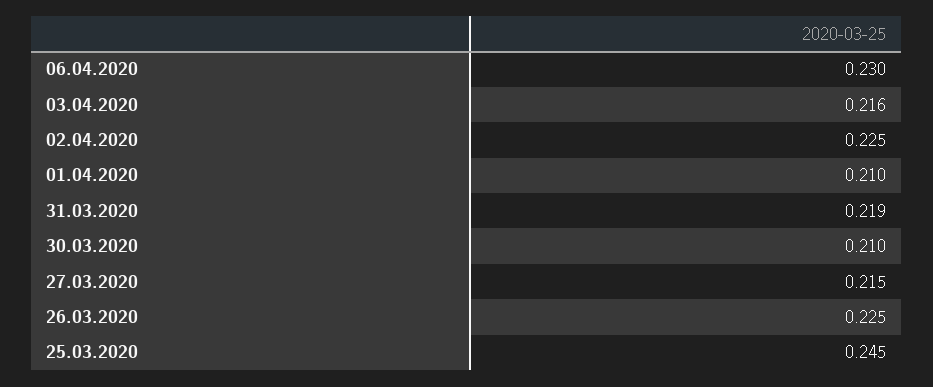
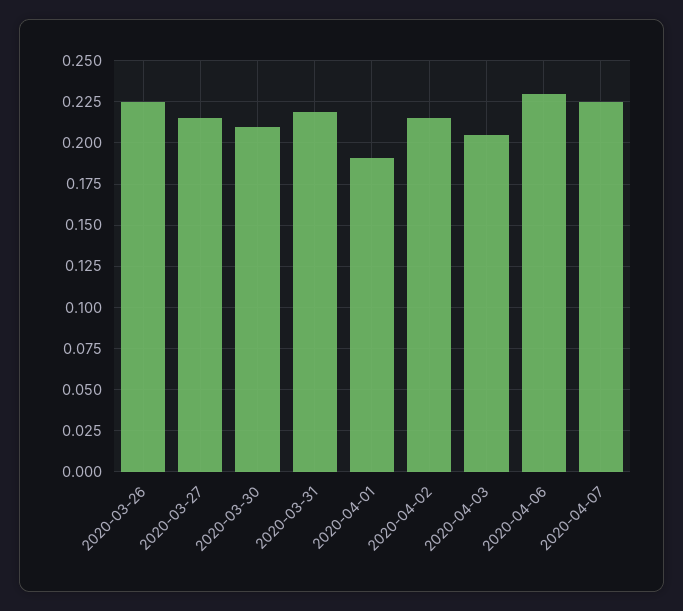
03.04.2020: 0.216 -> 0.205
02.04.2020: 0.225 -> 0.215
01.04.2020: 0.21 -> 0.19
25.03.2020: 0.245 -> none
2020-04-07: none -> 0.225

